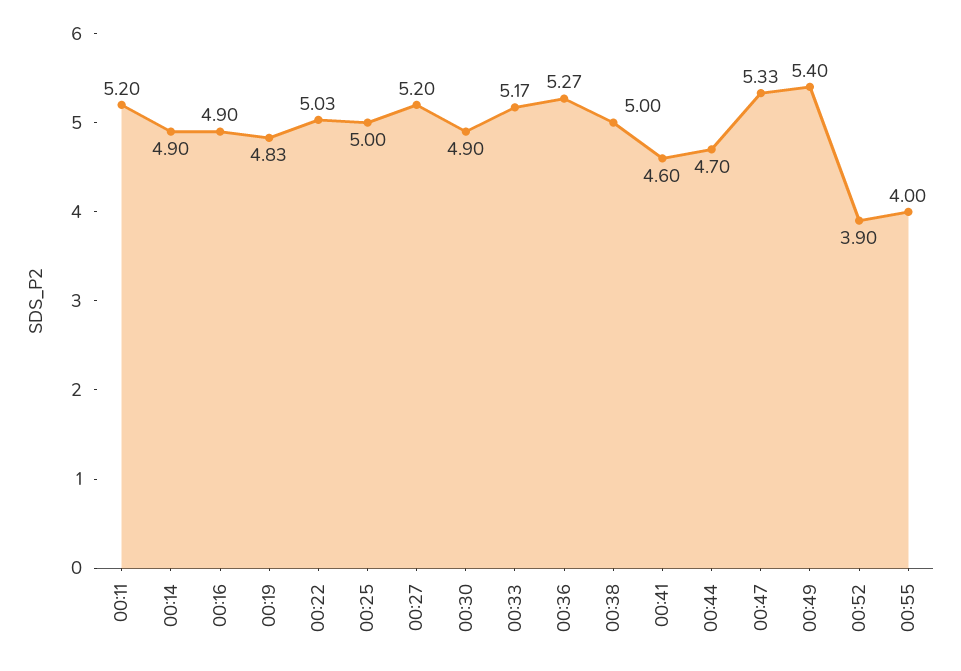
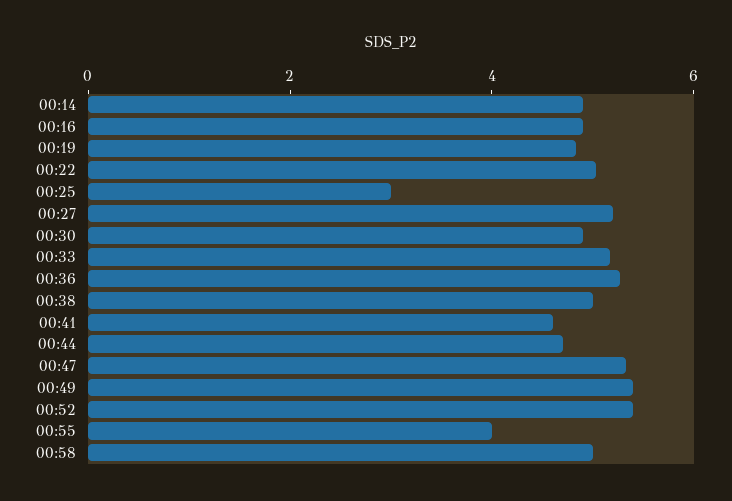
00:11: 5.2 -> none
00:25: 5 -> 3
00:52: 3.9 -> 5.5
00:58: none -> 5

